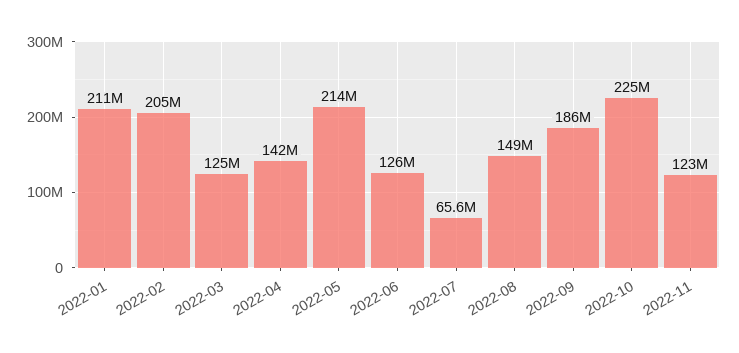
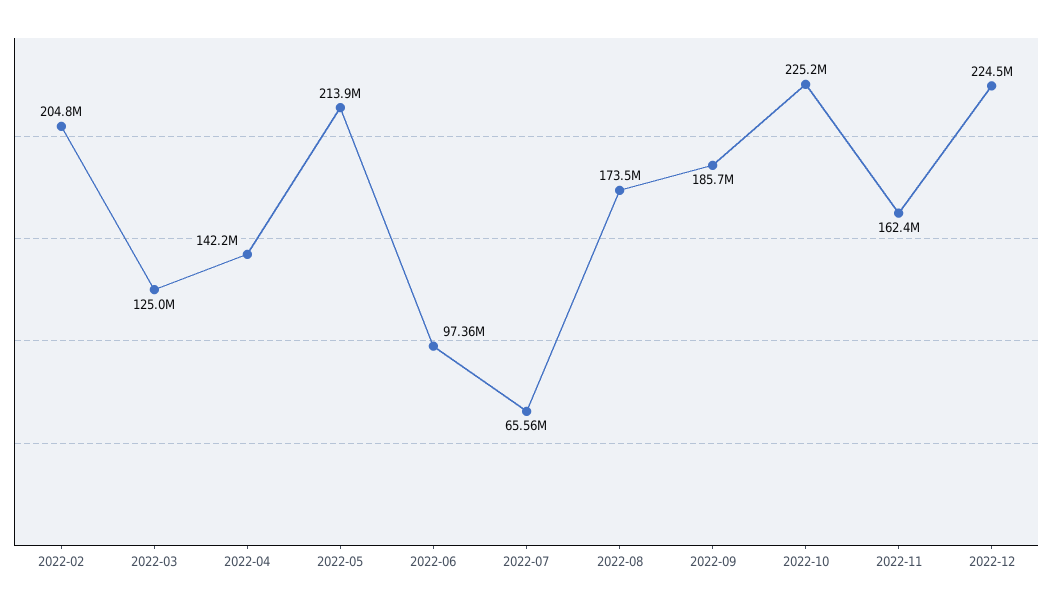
2022-01: 211000000 -> none
2022-06: 126000000 -> 97360000
2022-08: 149000000 -> 173500000
2022-11: 123000000 -> 162400000
2022-12: none -> 224500000

